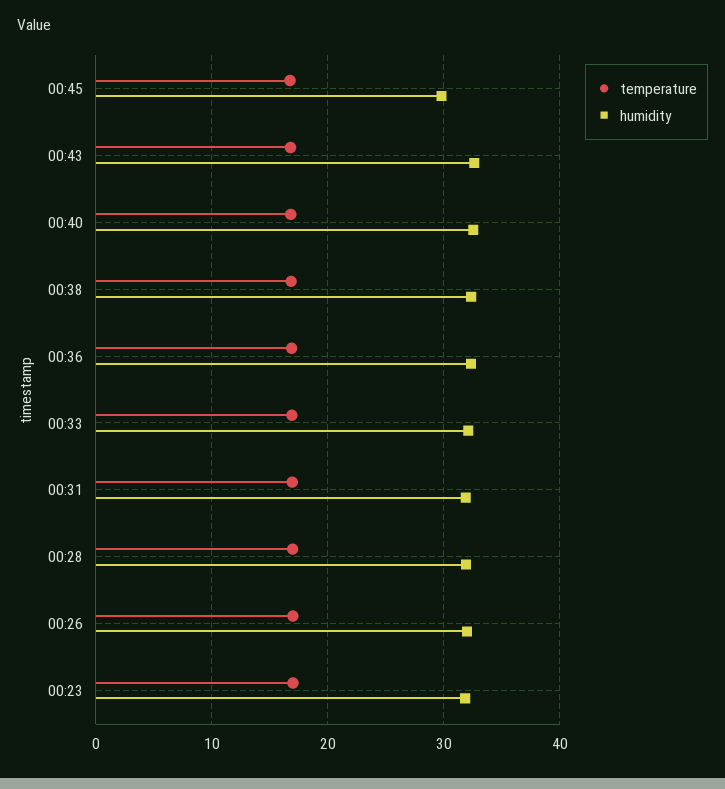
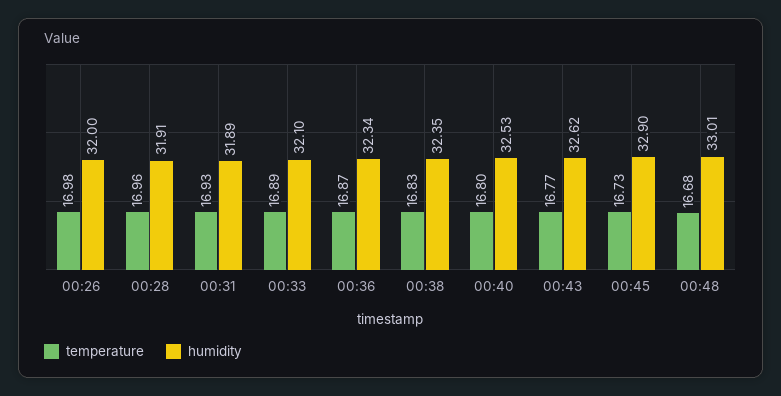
humidity, 00:45: 30 -> 32.9
temperature, 00:23: 17 -> none
humidity, 00:23: 32 -> none
temperature, 00:48: none -> 16.68
humidity, 00:48: none -> 33.01

